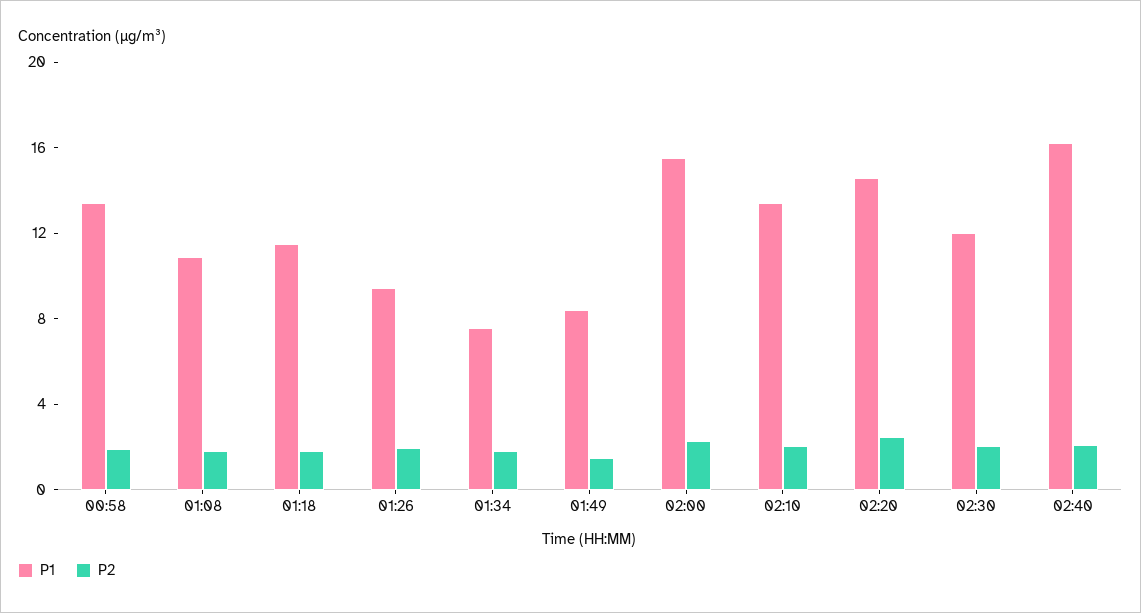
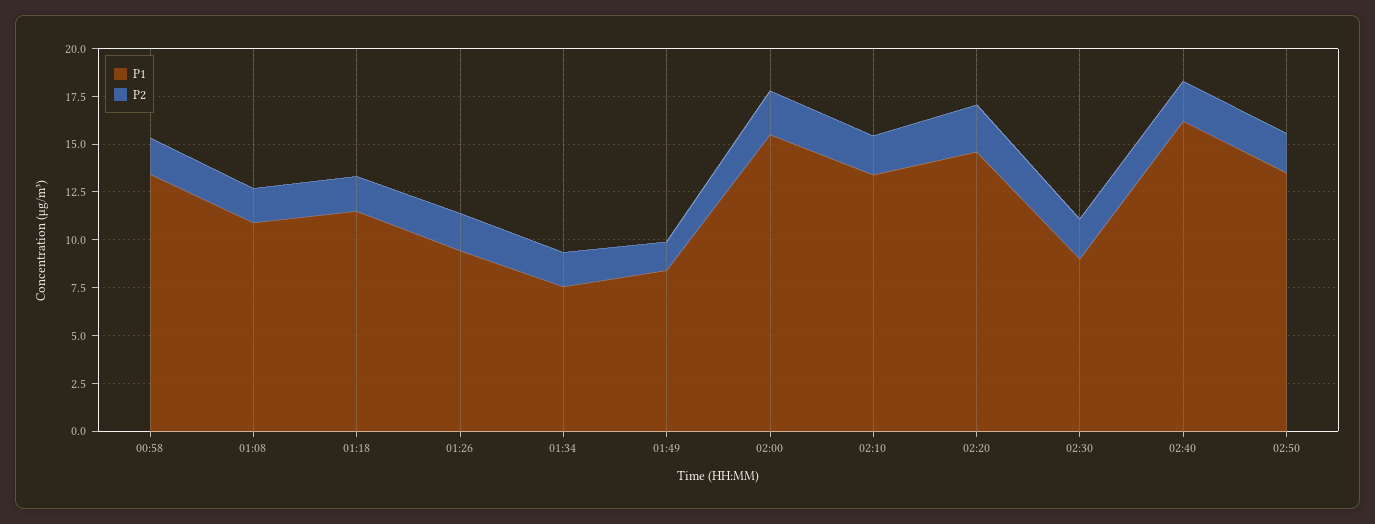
P1, 02:30: 12 -> 9
P1, 02:50: none -> 13.5
P2, 02:50: none -> 2

